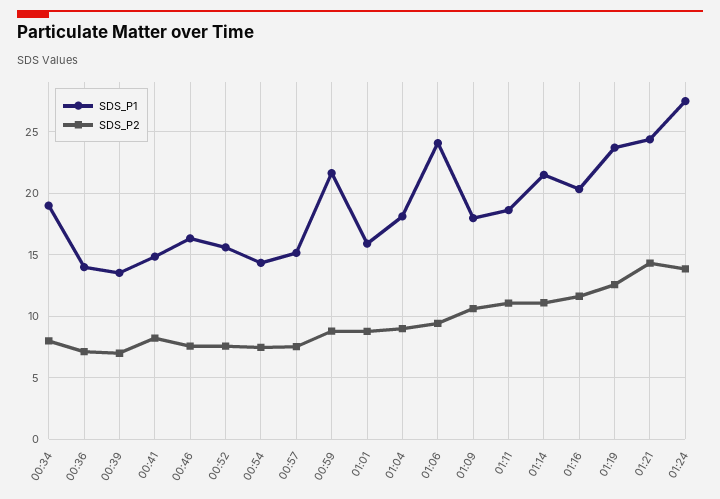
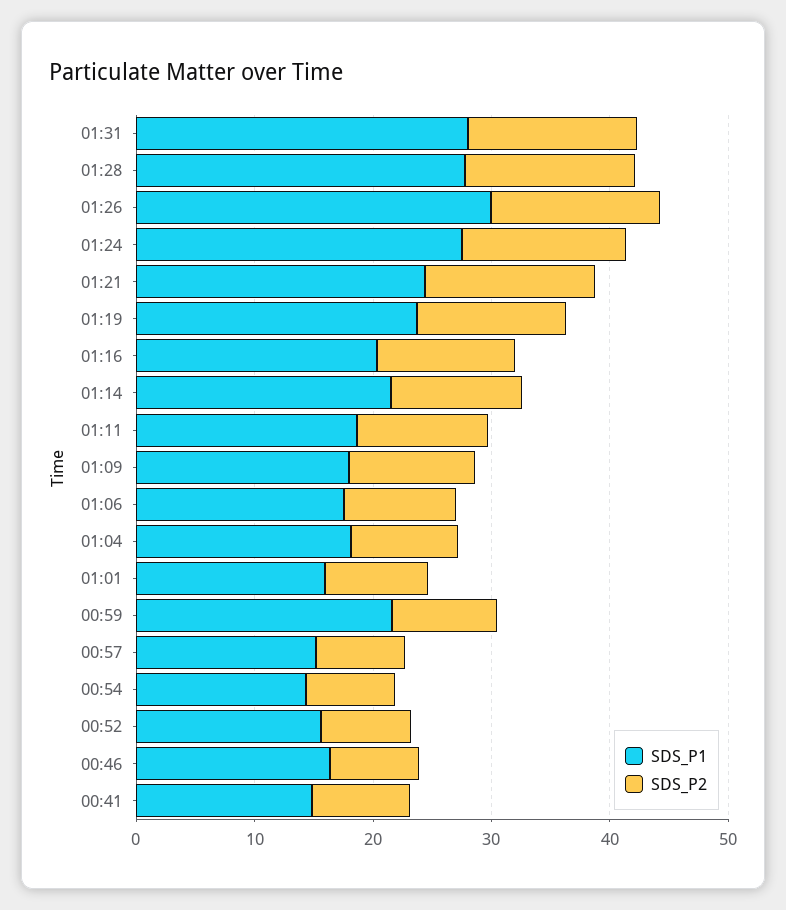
SDS_P1, 00:34: 19 -> none
SDS_P2, 00:34: 8 -> none
SDS_P1, 00:36: 14 -> none
SDS_P2, 00:36: 7 -> none
SDS_P1, 00:39: 13.5 -> none
SDS_P2, 00:39: 7 -> none
SDS_P1, 01:06: 24 -> 18
SDS_P1, 01:31: none -> 28
SDS_P2, 01:31: none -> 14
SDS_P1, 01:28: none -> 28
SDS_P2, 01:28: none -> 14
SDS_P1, 01:26: none -> 30
SDS_P2, 01:26: none -> 14

